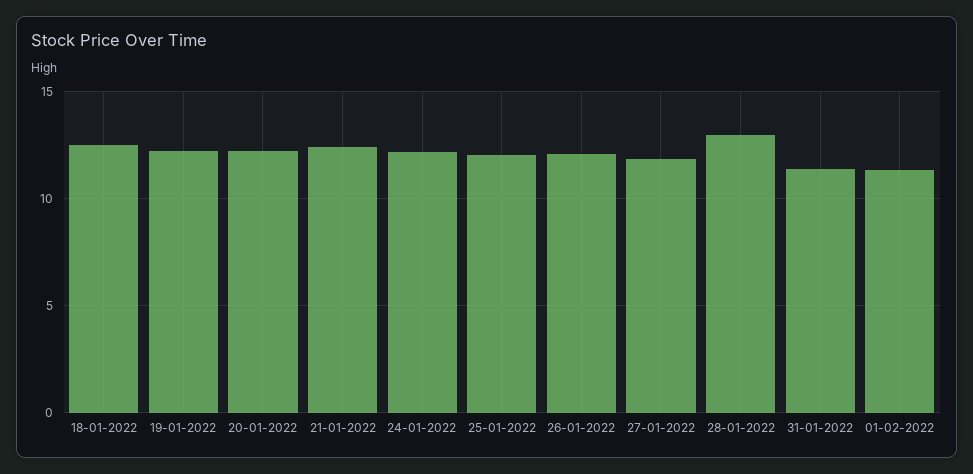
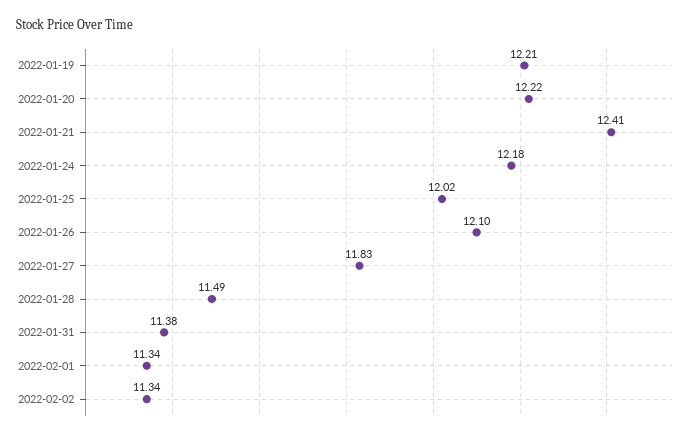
18-01-2022: 12.5 -> none
28-01-2022: 13 -> 11.49
2022-02-02: none -> 11.34

